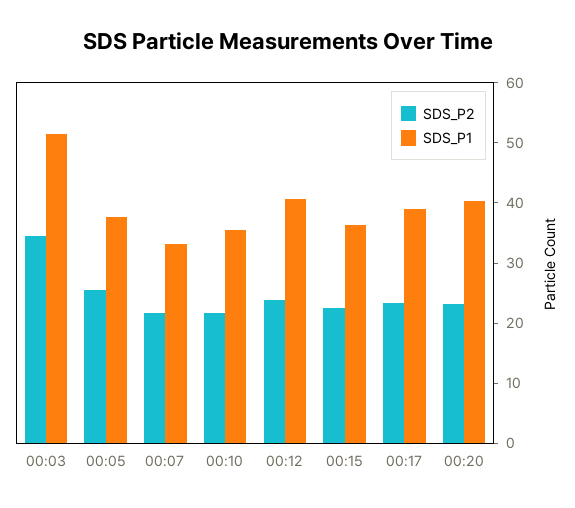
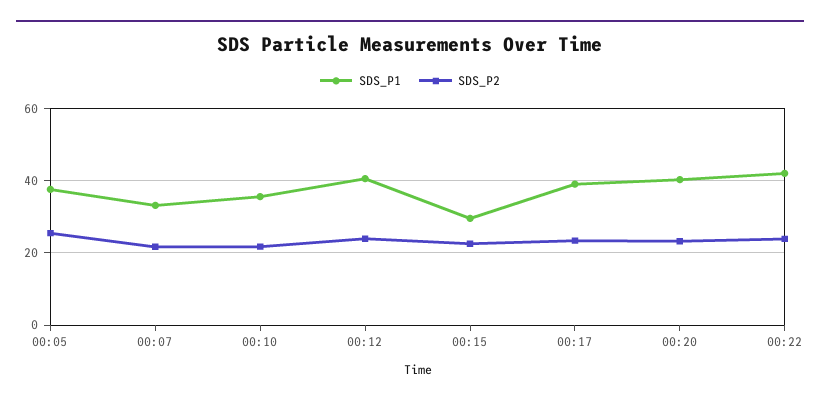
SDS_P2, 00:03: 34 -> none
SDS_P1, 00:03: 52 -> none
SDS_P1, 00:15: 36 -> 30
SDS_P1, 00:22: none -> 42
SDS_P2, 00:22: none -> 24

